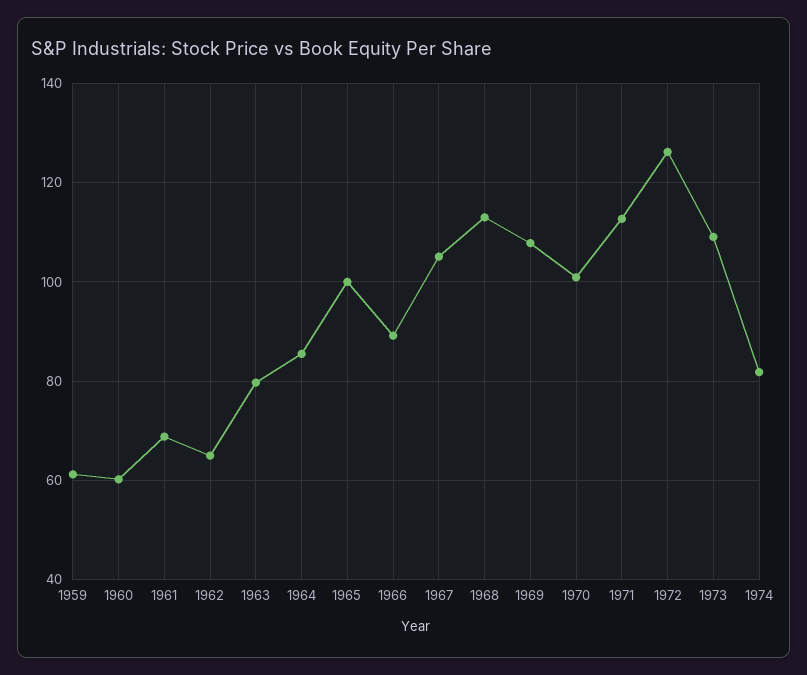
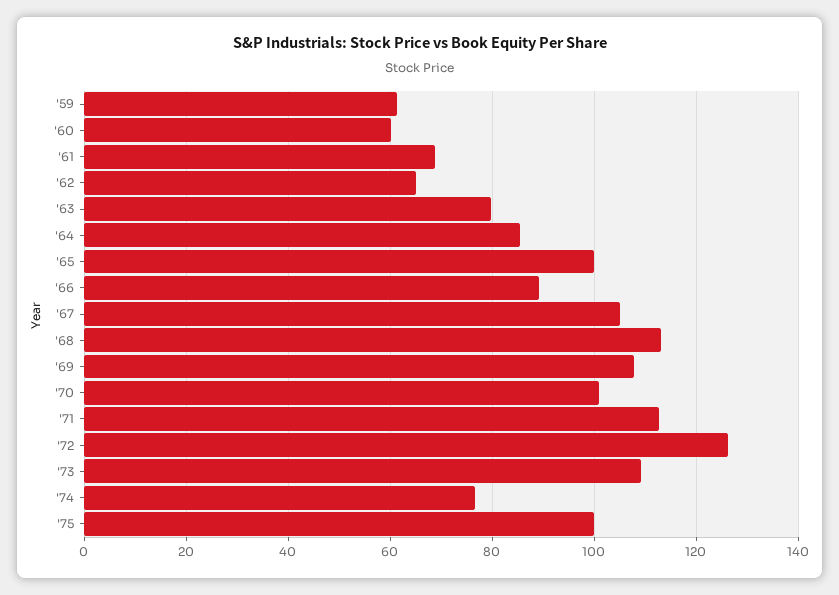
1974: 82 -> 76
'75: none -> 100

